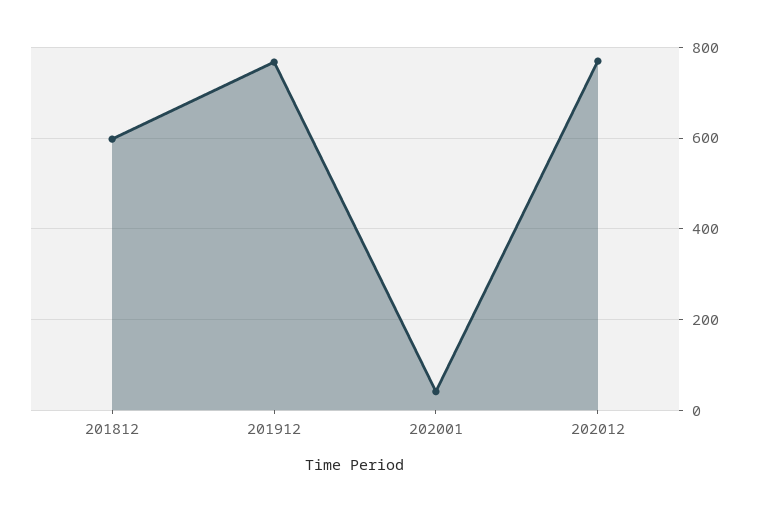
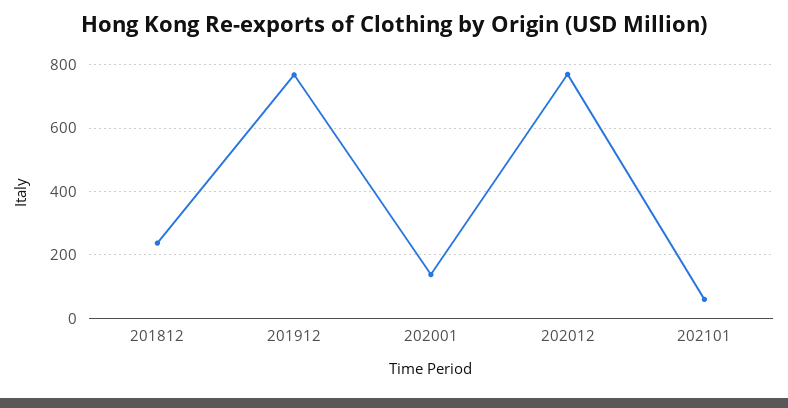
201812: 600 -> 240
202001: 40 -> 140
202101: none -> 60

